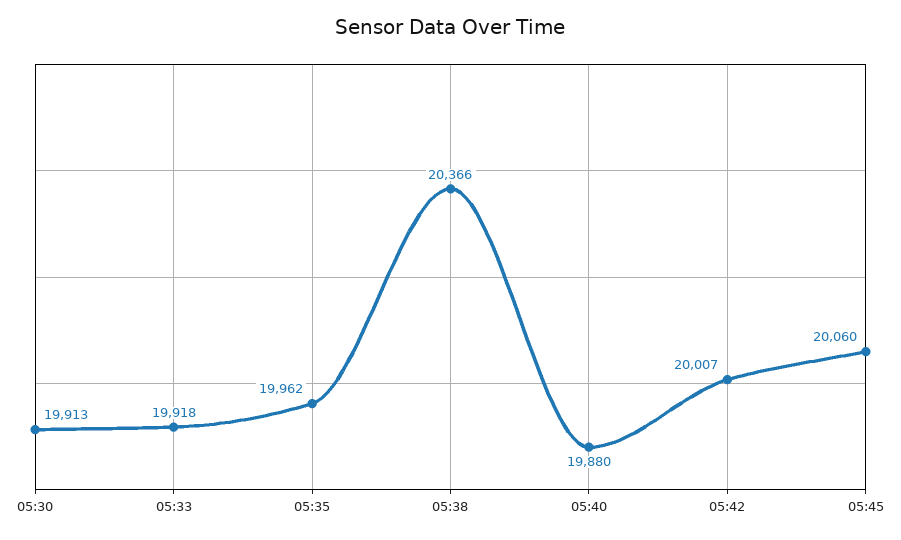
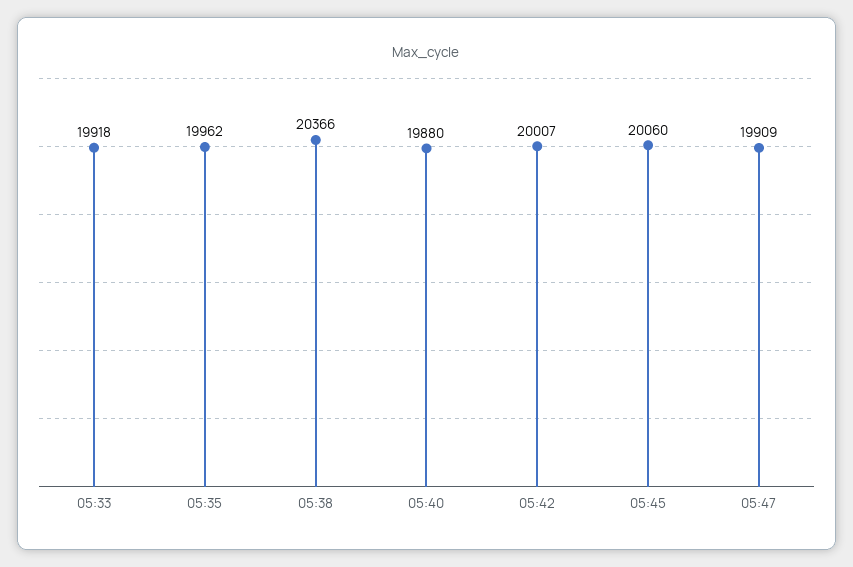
05:30: 19913 -> none
05:47: none -> 19909

